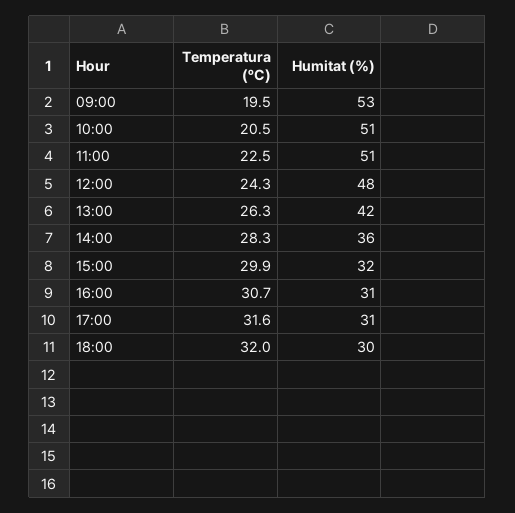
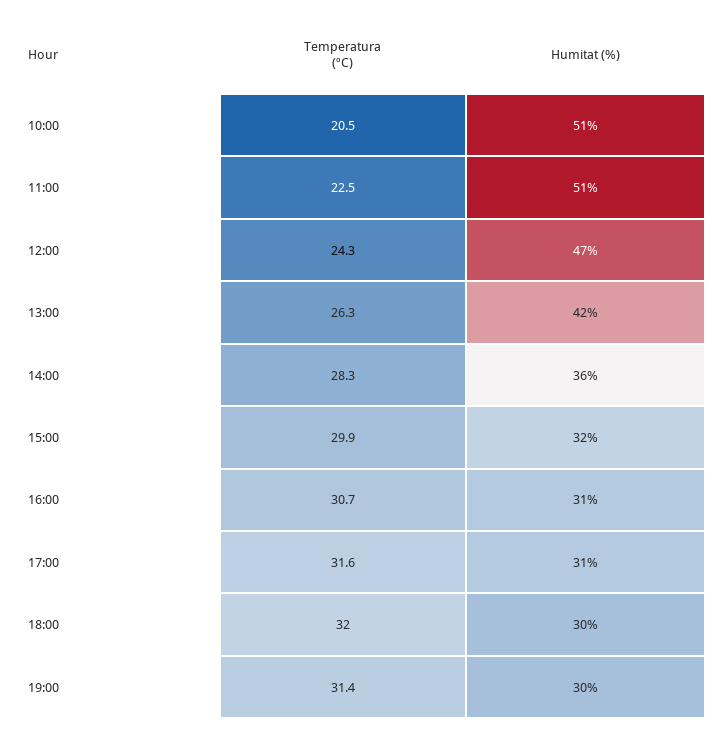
Temperatura (ºC), 09:00: 19.5 -> none
Humitat (%), 09:00: 53 -> none
Humitat (%), 12:00: 48 -> 47
Temperatura (ºC), 19:00: none -> 31.4
Humitat (%), 19:00: none -> 30

